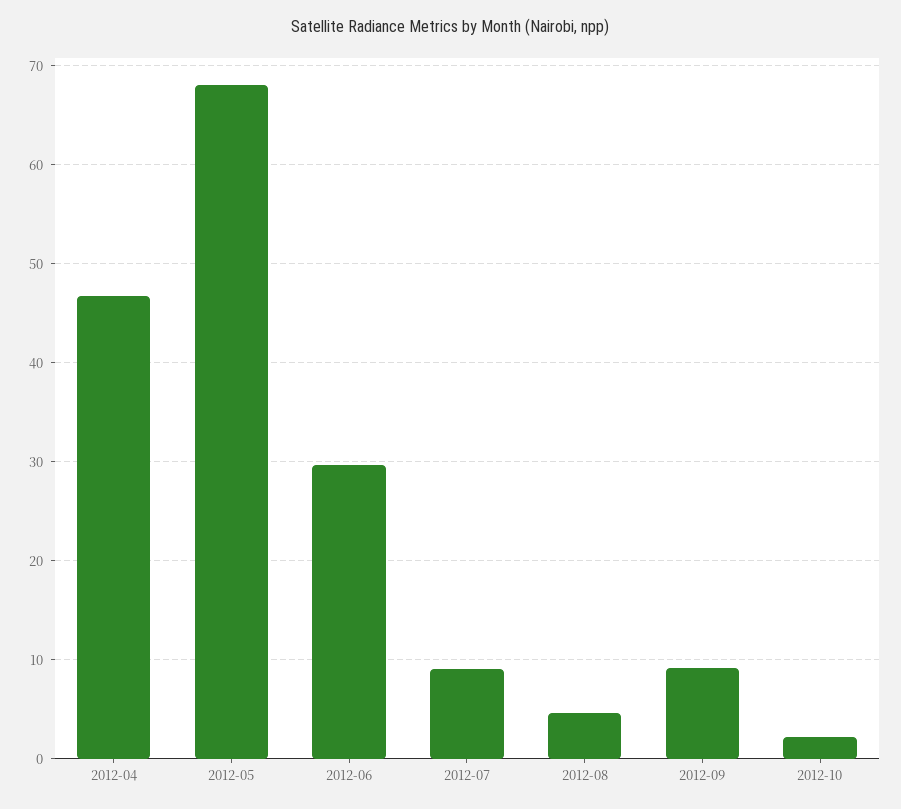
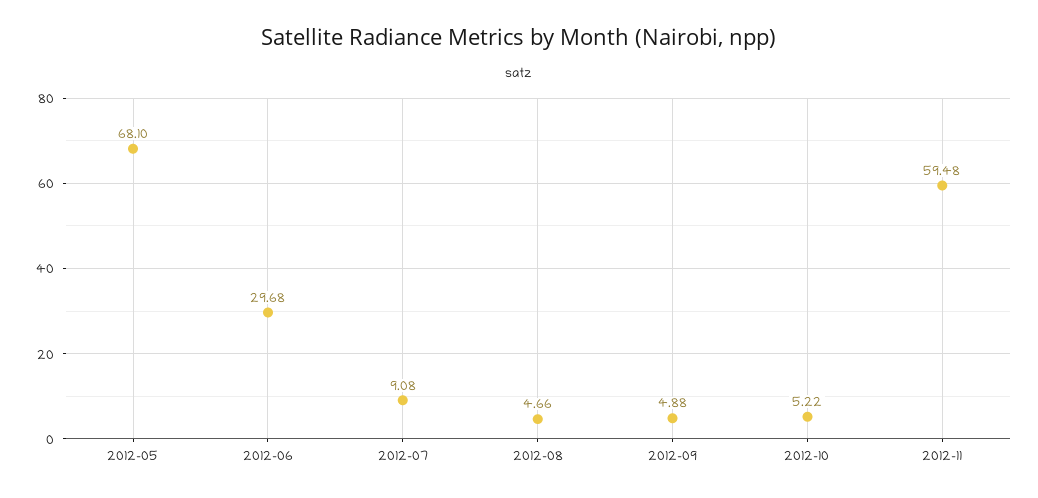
2012-04: 47 -> none
2012-09: 9 -> 4.88
2012-10: 2 -> 5.22
2012-11: none -> 59.48

